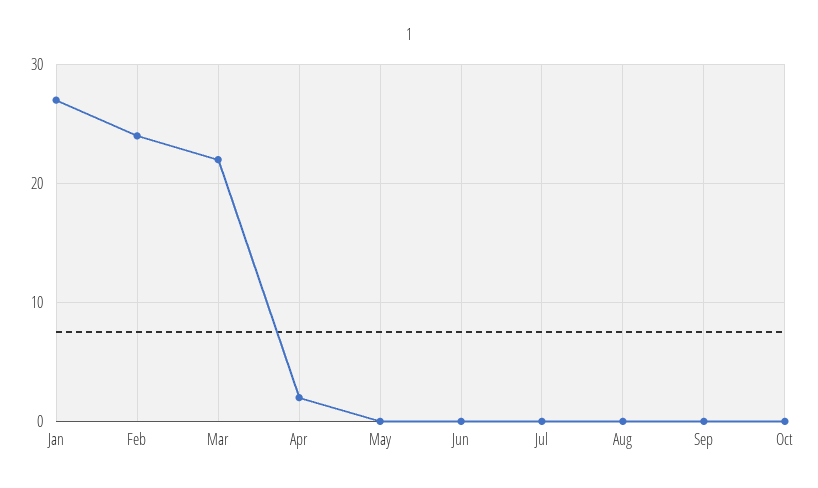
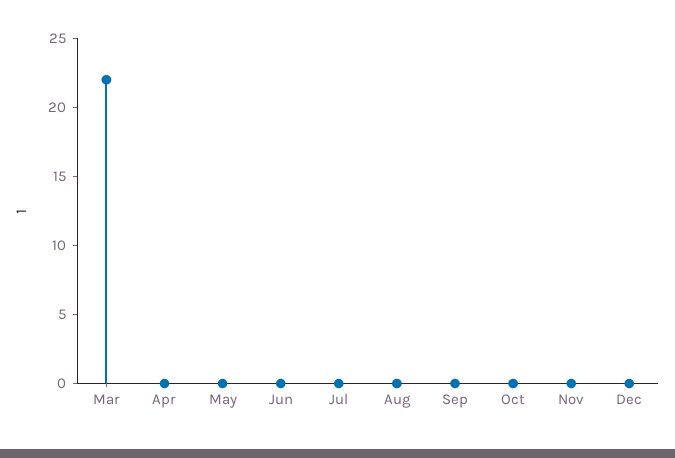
Jan: 27 -> none
Feb: 24 -> none
Apr: 2 -> 0
Nov: none -> 0
Dec: none -> 0

